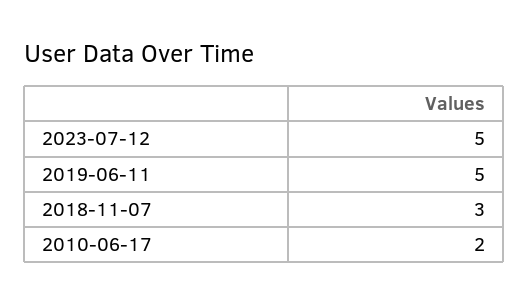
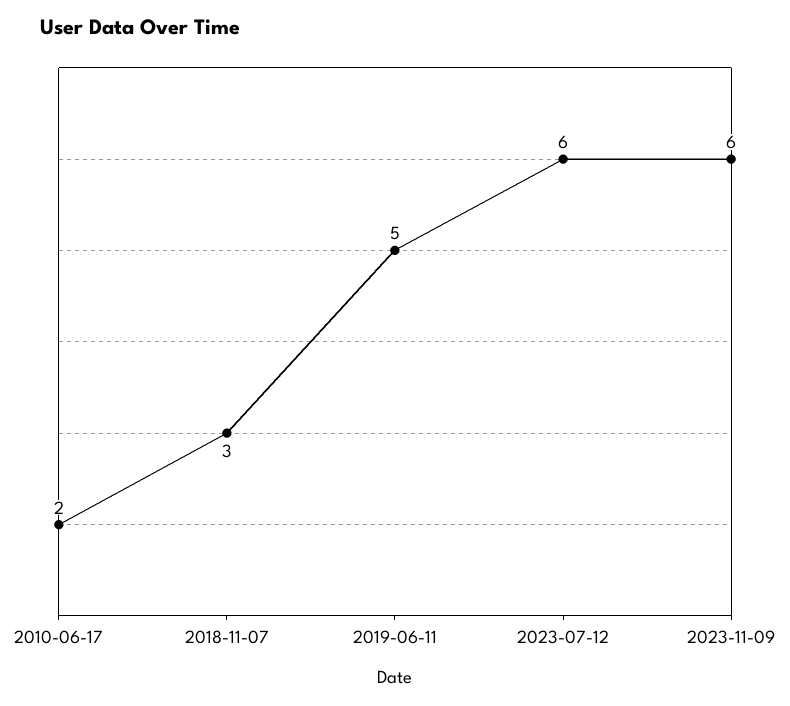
2023-07-12: 5 -> 6
2023-11-09: none -> 6

